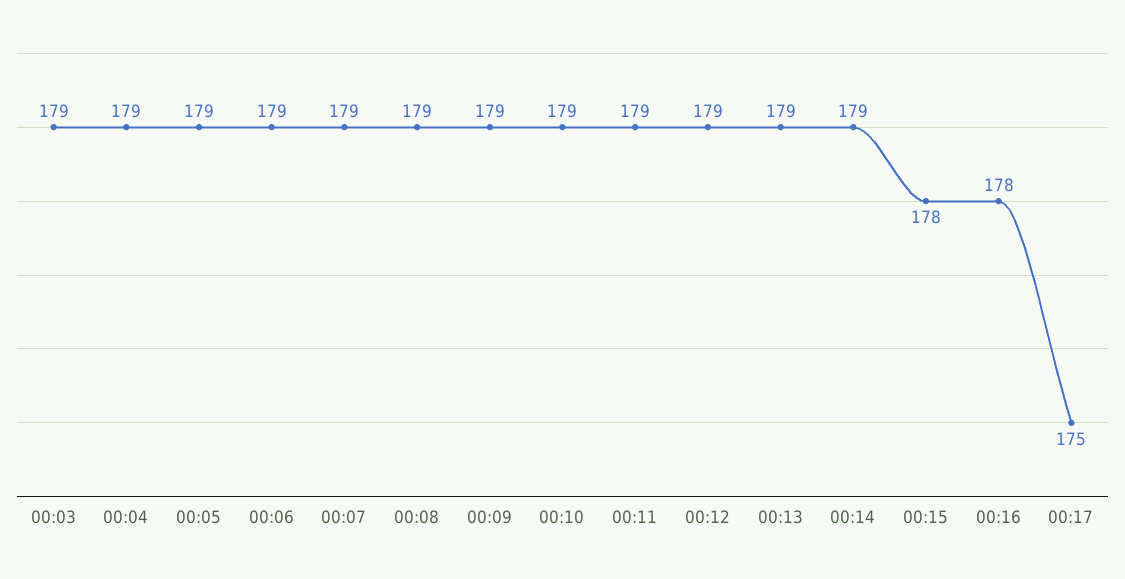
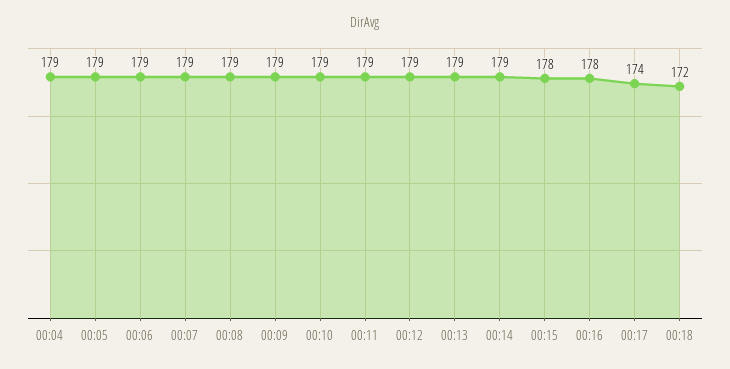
00:03: 179 -> none
00:17: 175 -> 174
00:18: none -> 172

